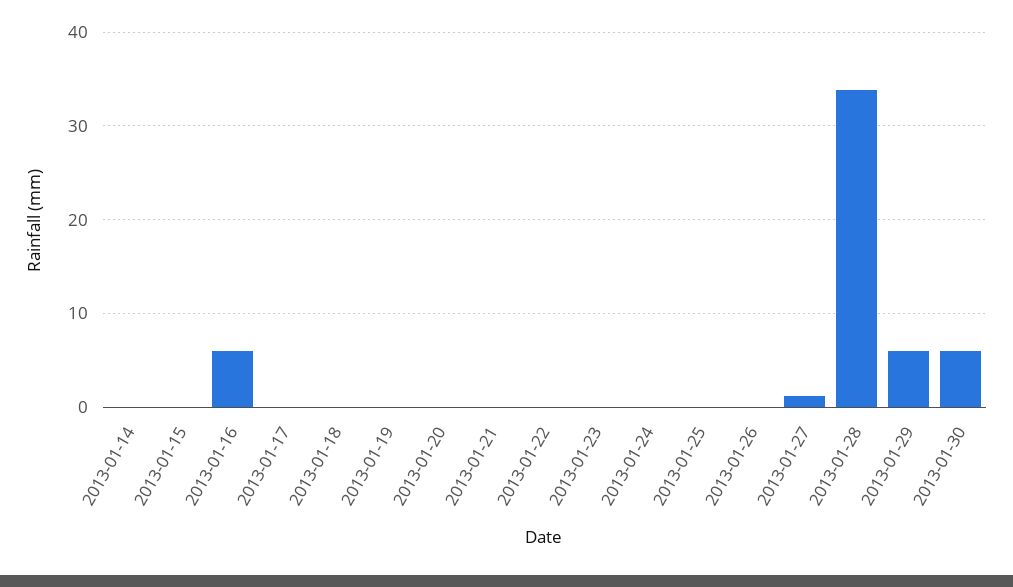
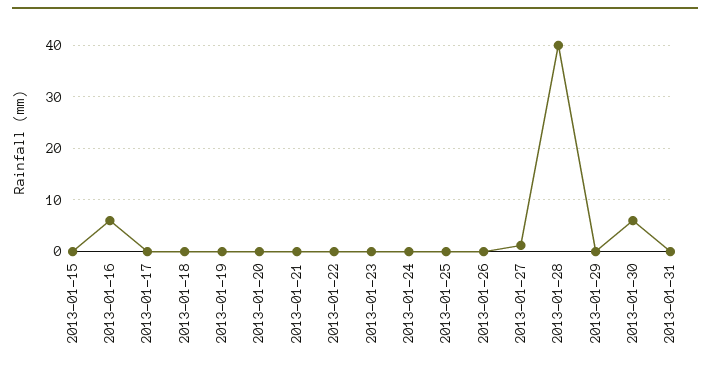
2013-01-14: 0 -> none
2013-01-28: 34 -> 40
2013-01-29: 6 -> 0
2013-01-31: none -> 0

